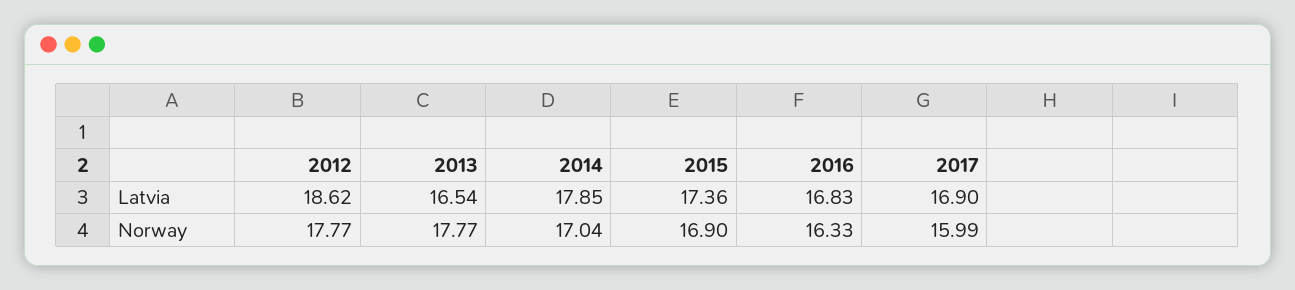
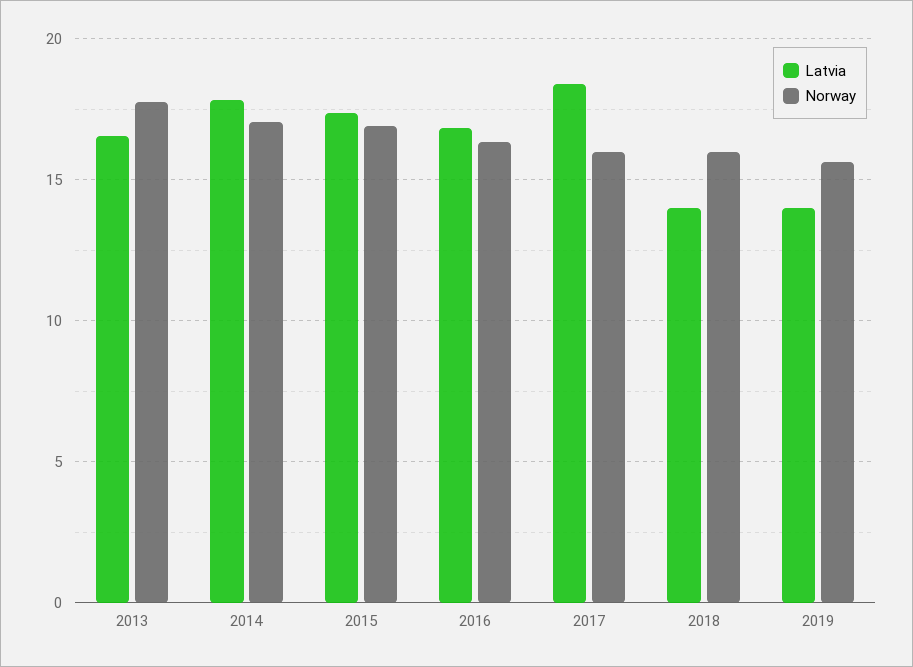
Latvia, 2012: 18.62 -> none
Latvia, 2017: 16.9 -> 18.5
Norway, 2012: 17.77 -> none
Latvia, 2018: none -> 14
Norway, 2018: none -> 16
Latvia, 2019: none -> 14
Norway, 2019: none -> 15.5

